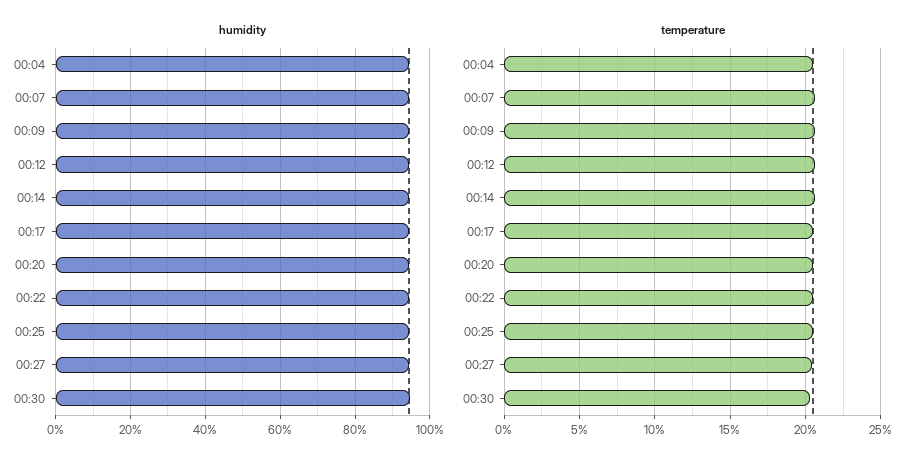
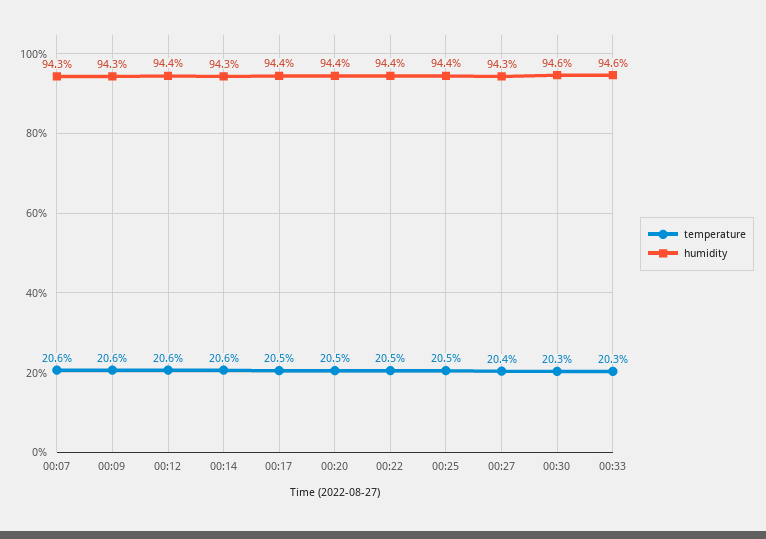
humidity, 00:04: 94 -> none
temperature, 00:04: 20.5 -> none
temperature, 00:33: none -> 20.3
humidity, 00:33: none -> 94.6

